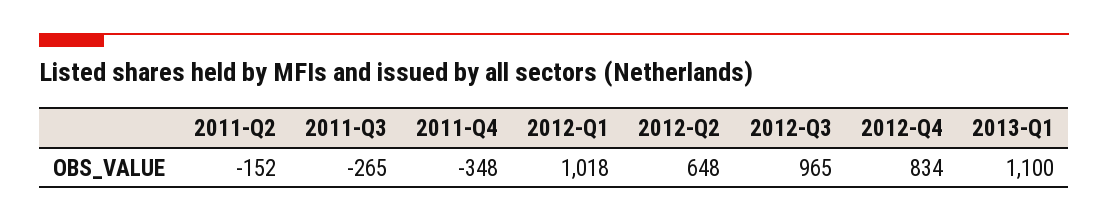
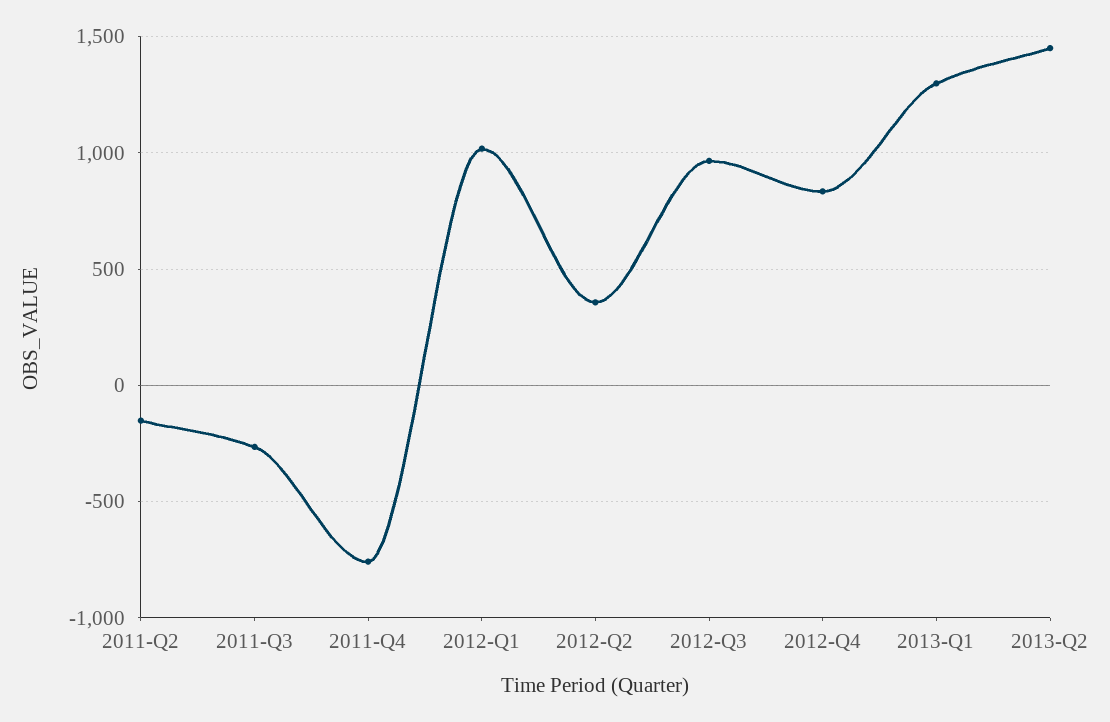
2011-Q4: -348 -> -750
2012-Q2: 648 -> 350
2013-Q1: 1100 -> 1300
2013-Q2: none -> 1450

